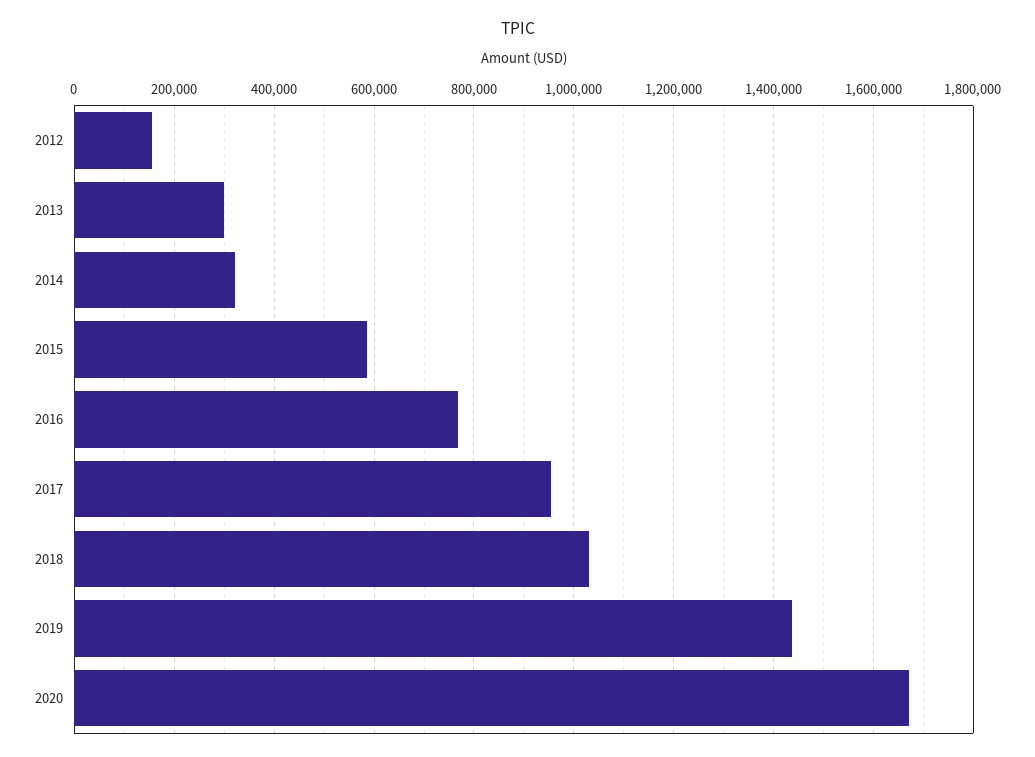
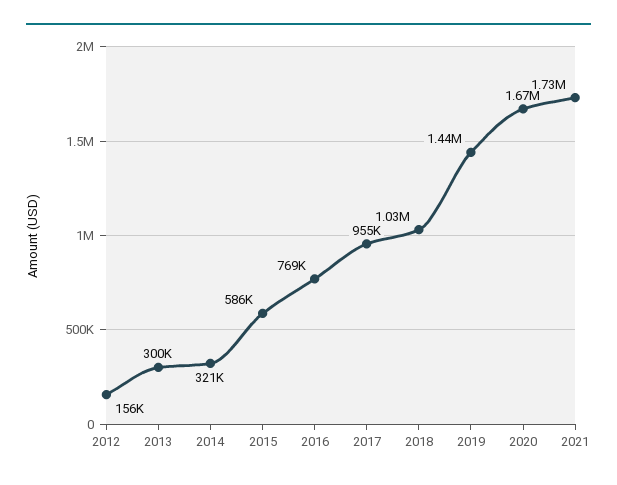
2021: none -> 1730000

